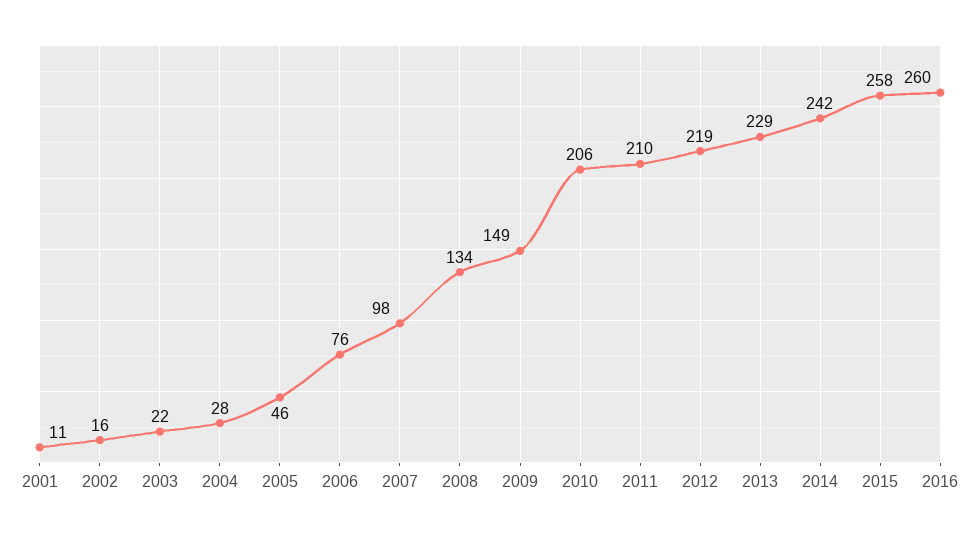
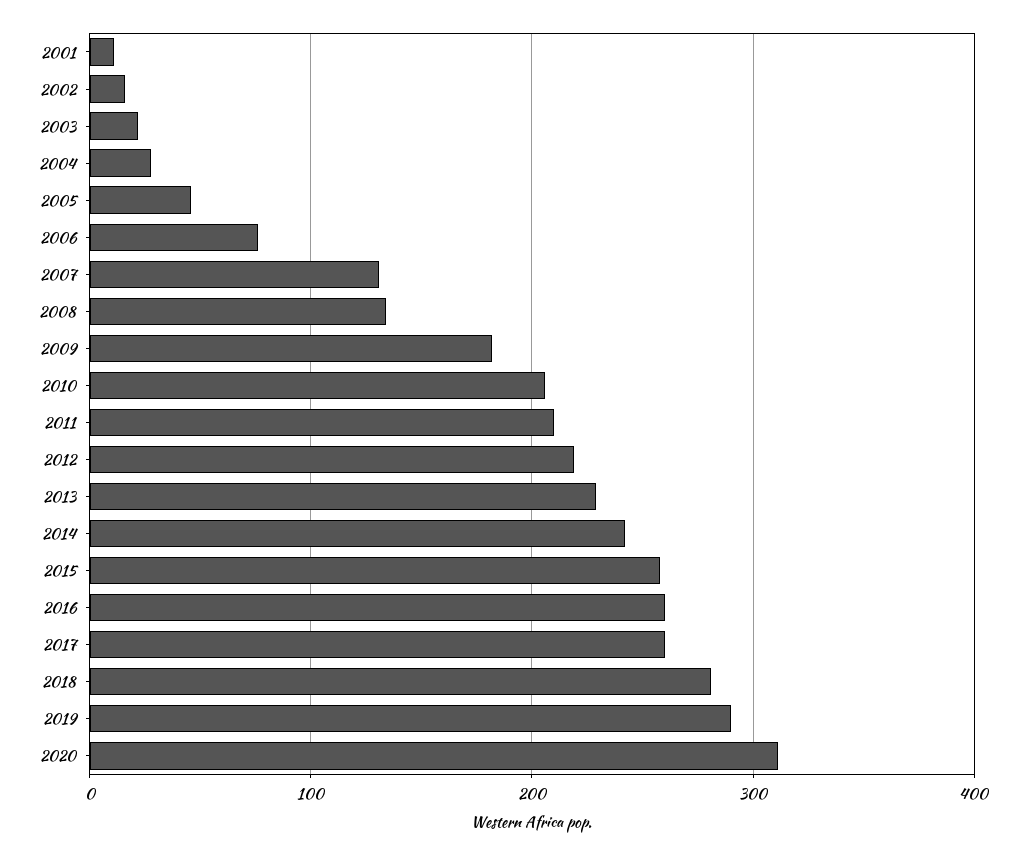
2007: 98 -> 130
2009: 149 -> 180
2017: none -> 260
2018: none -> 280
2019: none -> 290
2020: none -> 310

